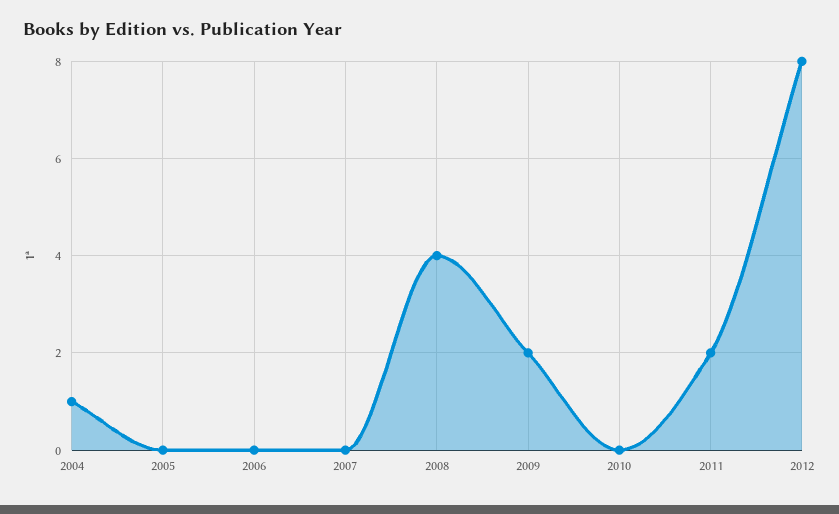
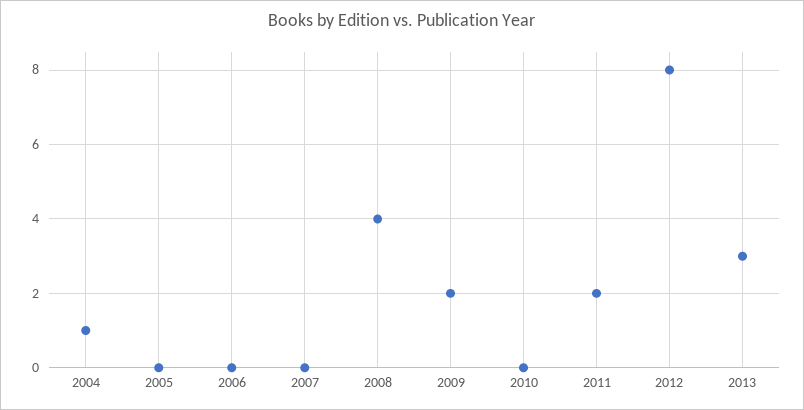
2013: none -> 3

